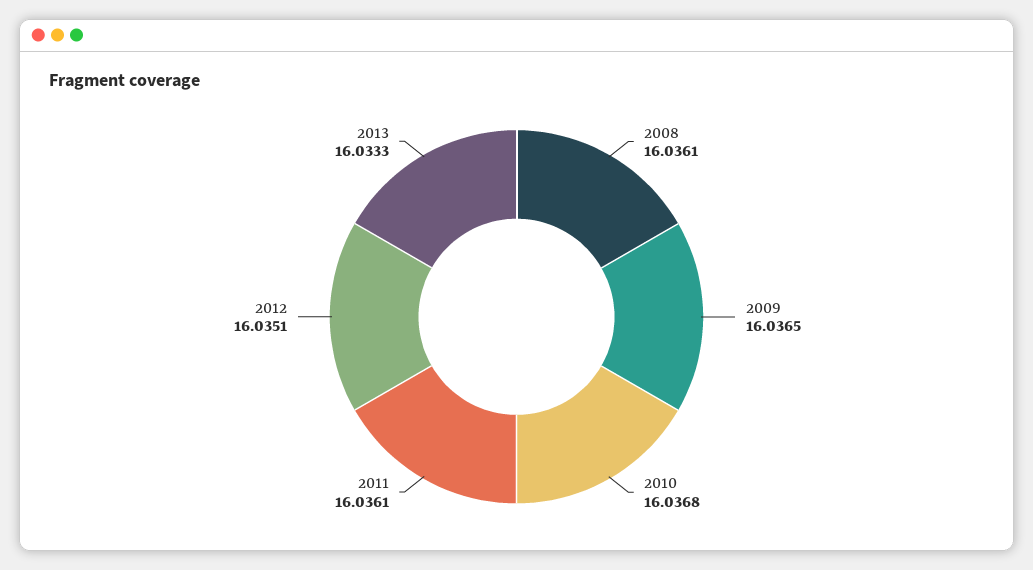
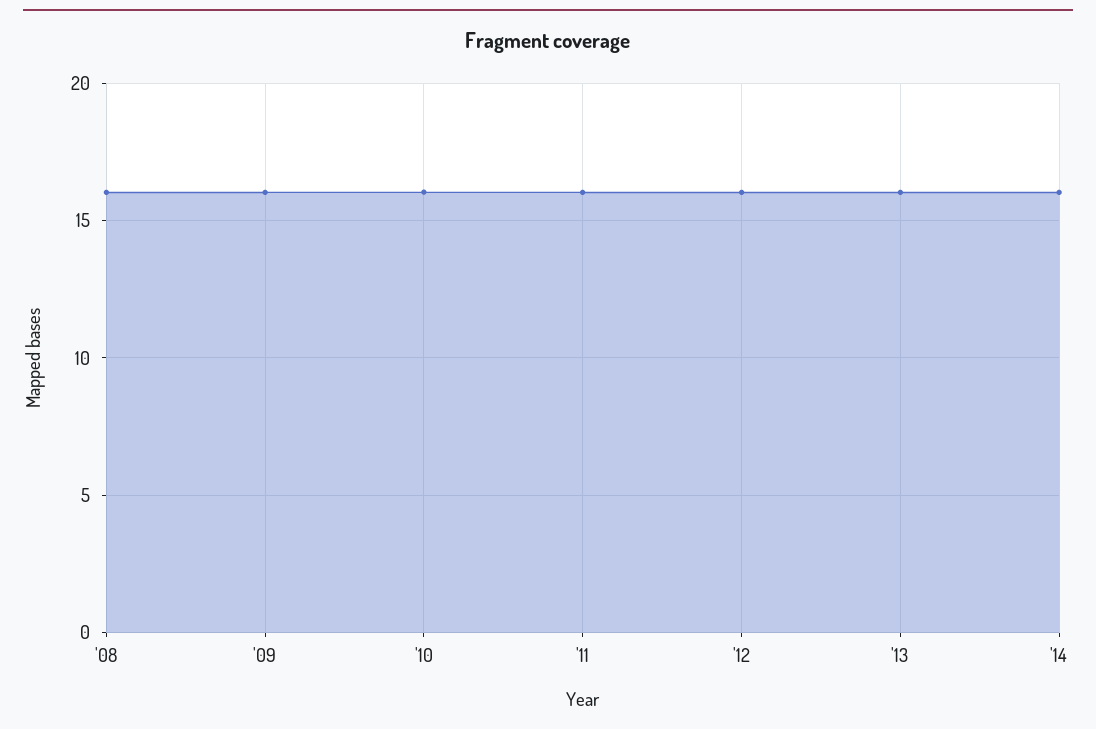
'14: none -> 16

